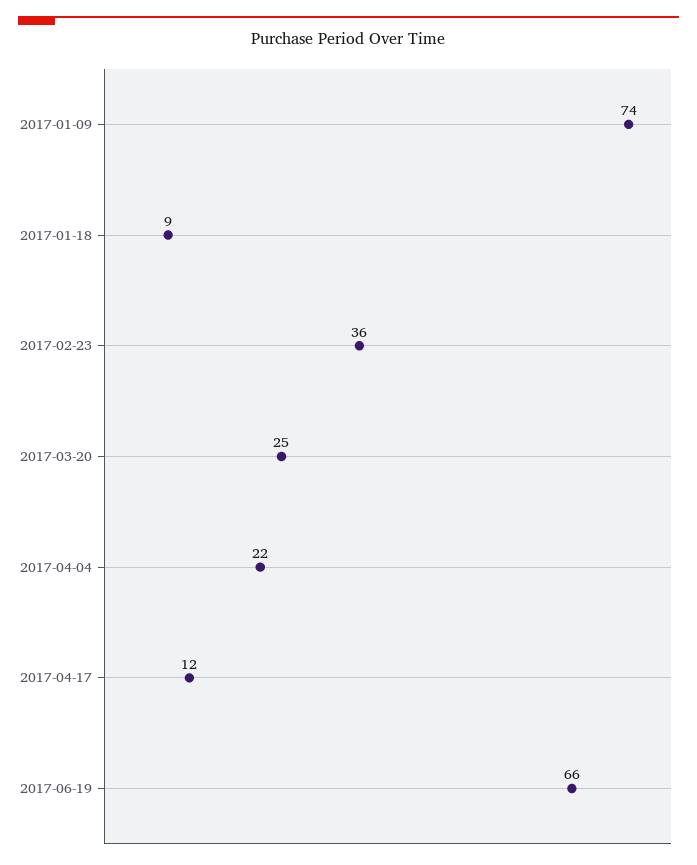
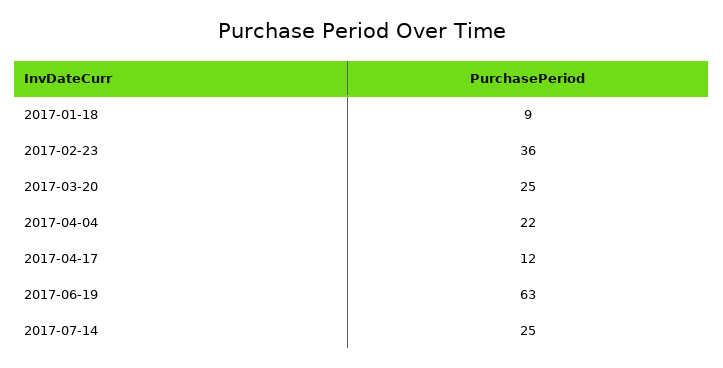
2017-01-09: 74 -> none
2017-06-19: 66 -> 63
2017-07-14: none -> 25

